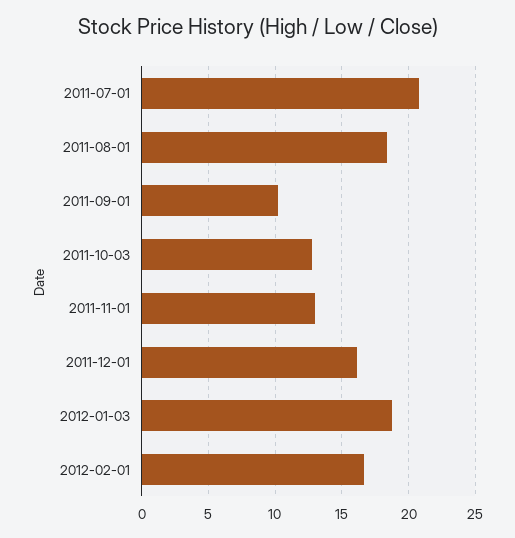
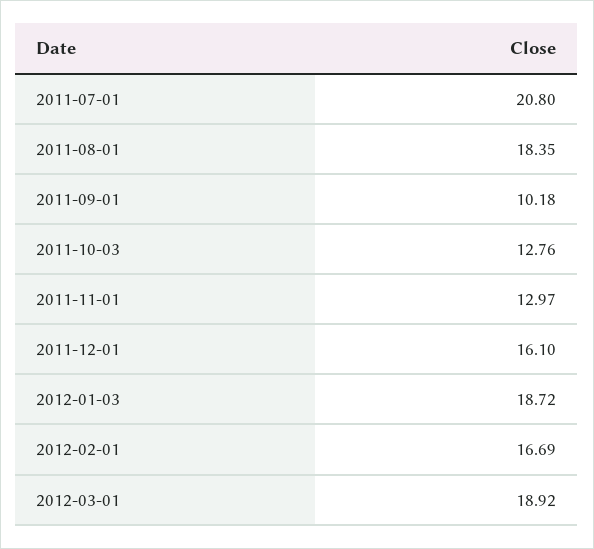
2012-03-01: none -> 18.92

